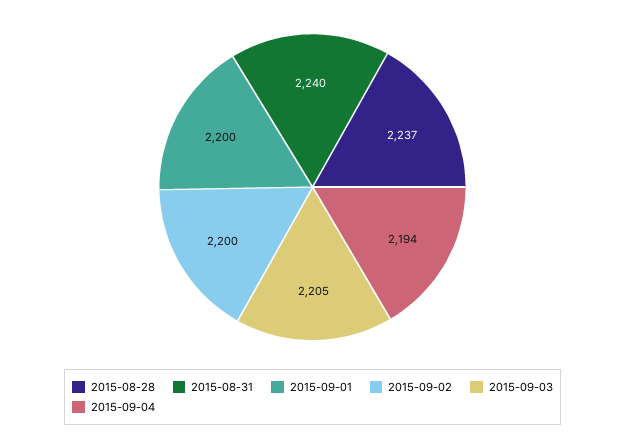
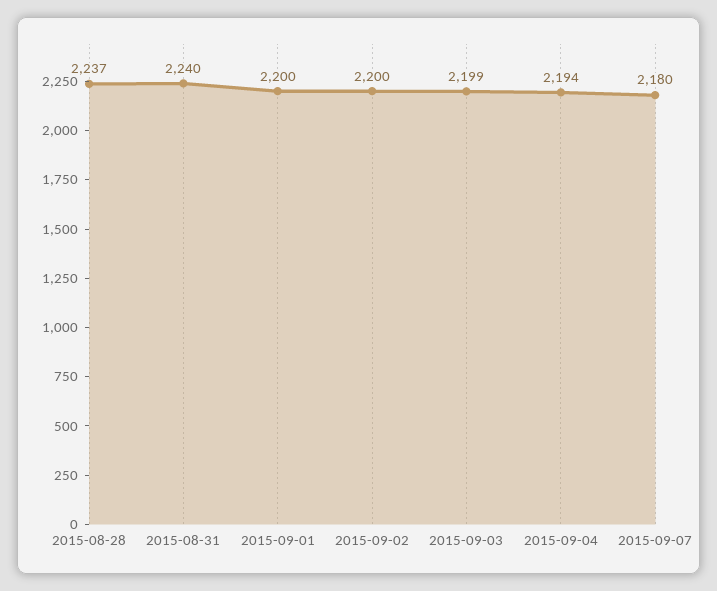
2015-09-03: 2205 -> 2199
2015-09-07: none -> 2180

